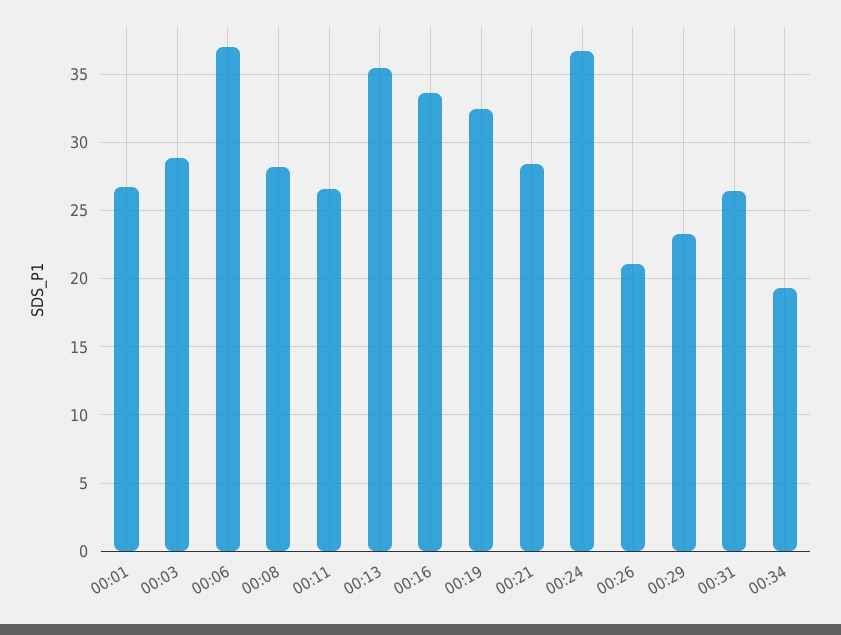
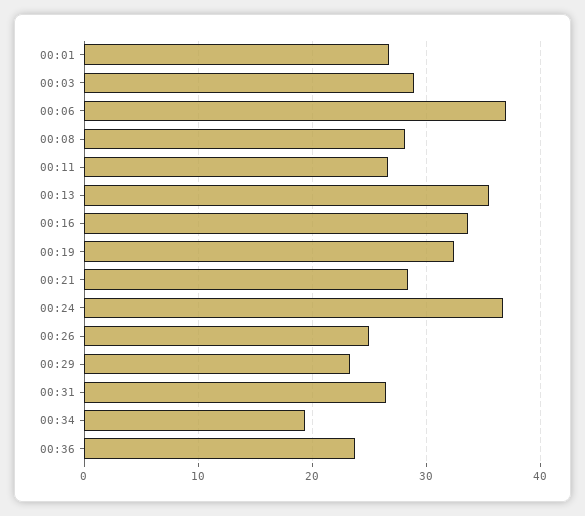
00:26: 21 -> 25
00:36: none -> 24

